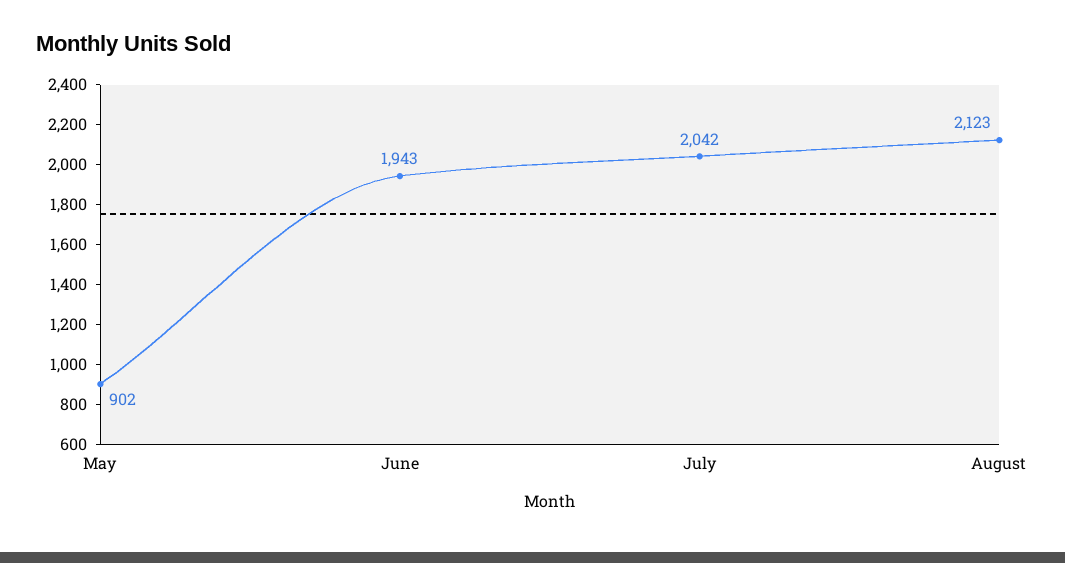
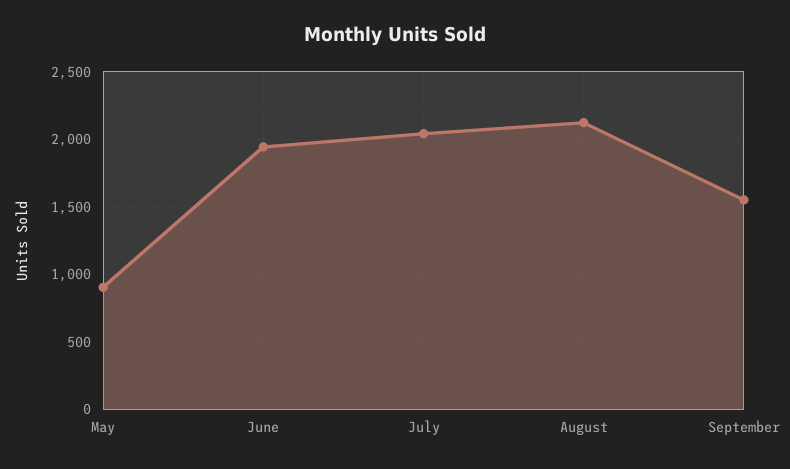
September: none -> 1550

